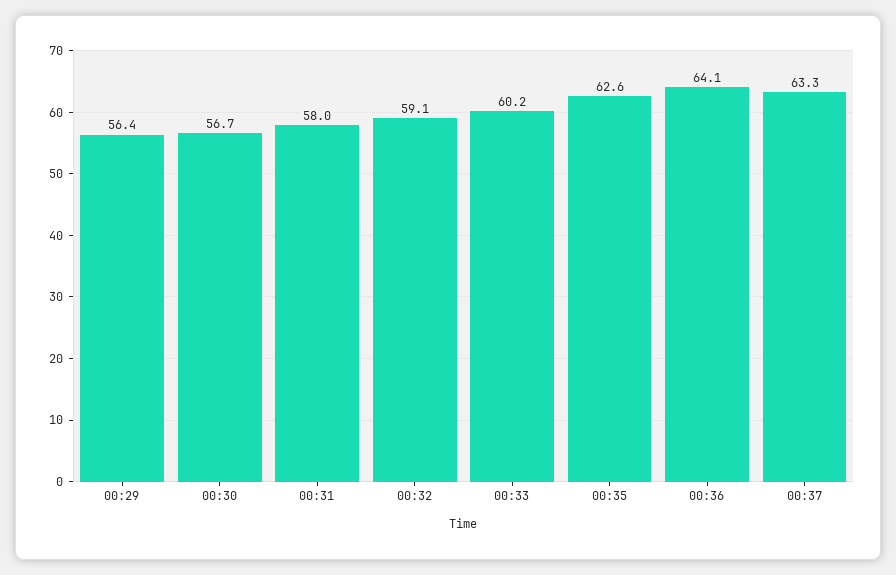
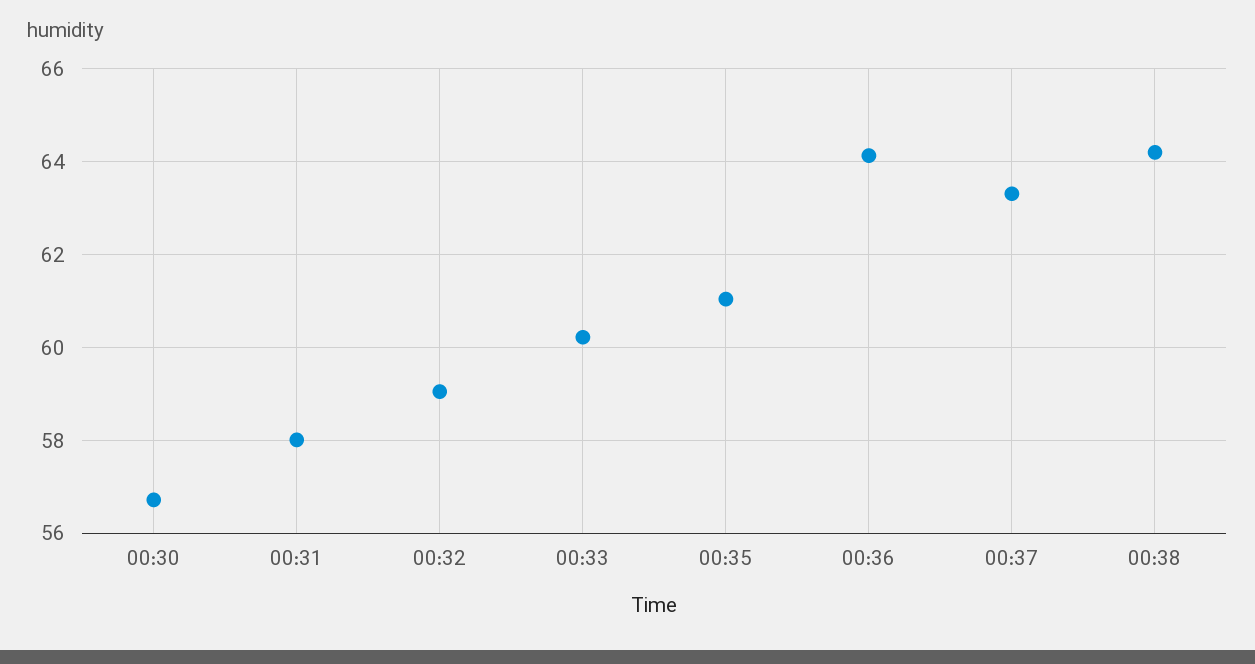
00:29: 56.4 -> none
00:35: 62.6 -> 61
00:38: none -> 64.2

